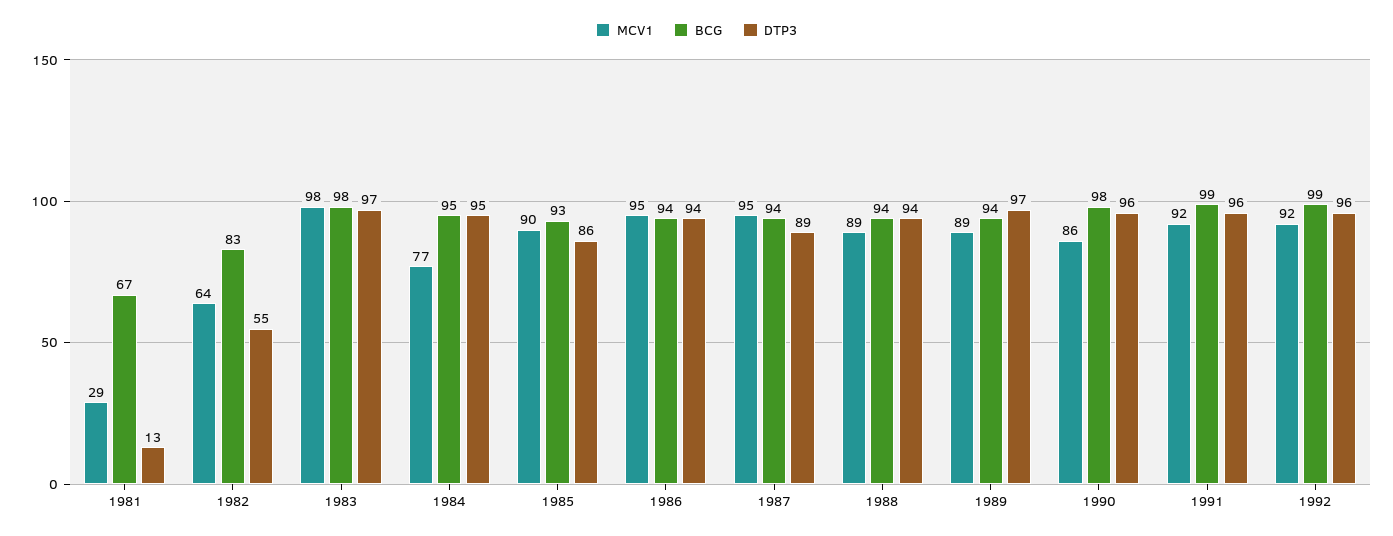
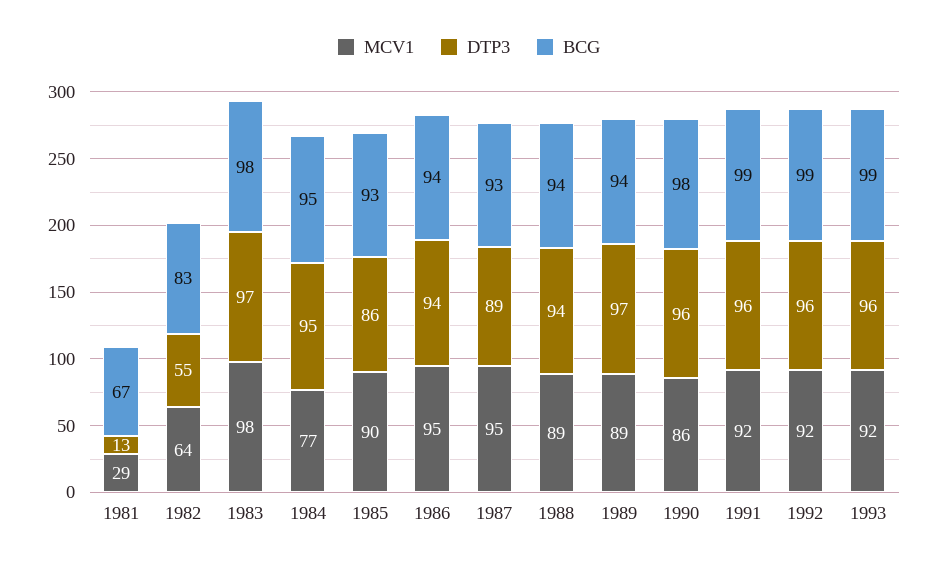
BCG, 1987: 94 -> 93
MCV1, 1993: none -> 92
DTP3, 1993: none -> 96
BCG, 1993: none -> 99

